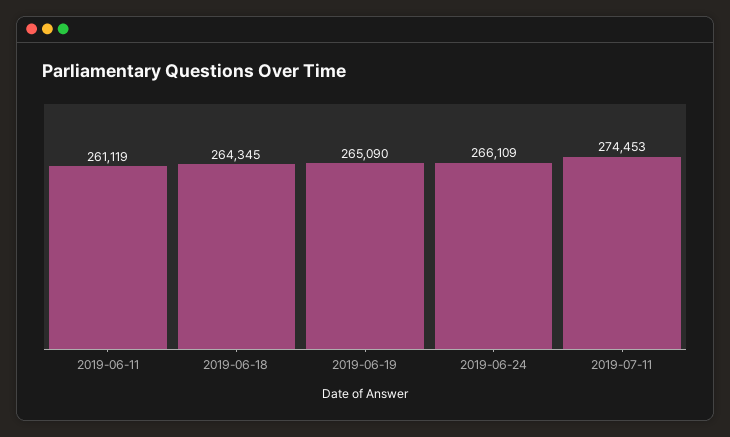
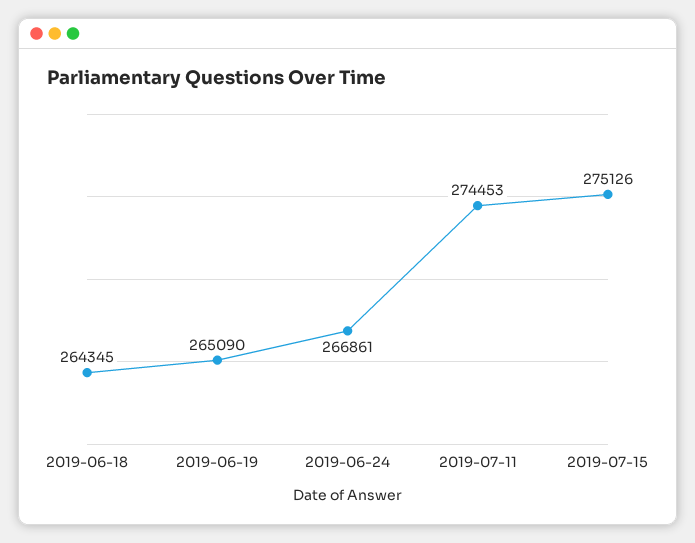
2019-06-11: 261119 -> none
2019-06-24: 266109 -> 266861
2019-07-15: none -> 275126

